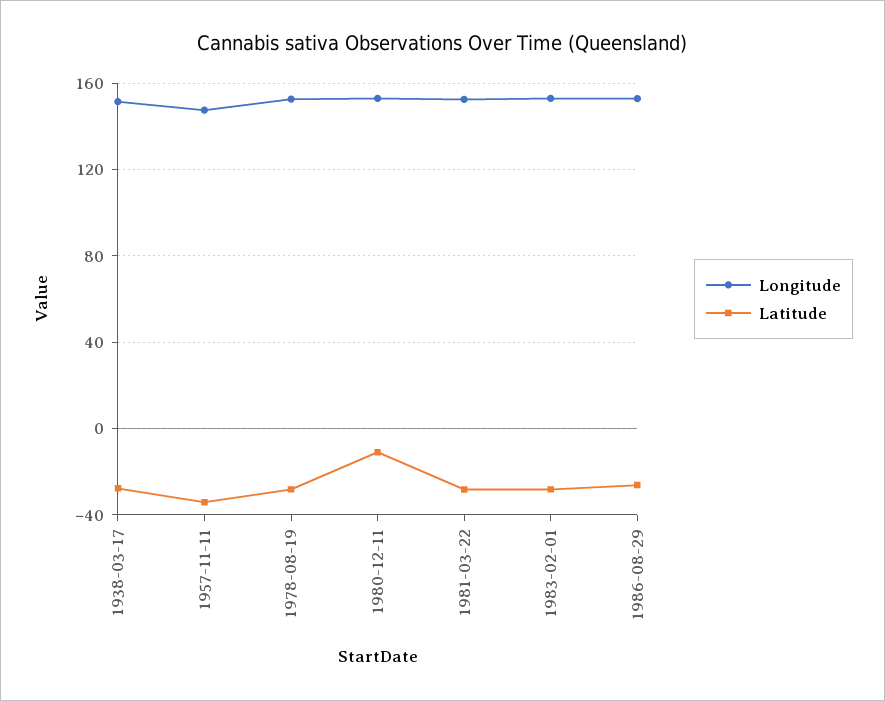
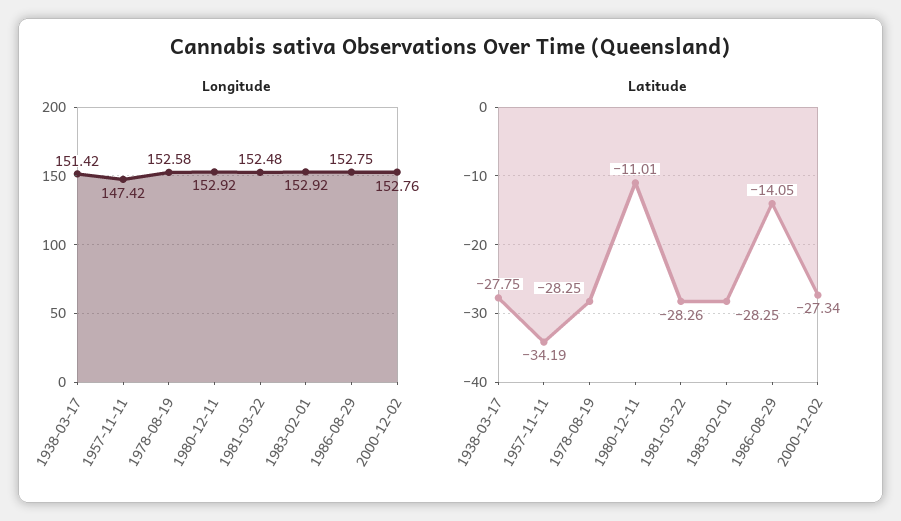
Latitude, 1986-08-29: -25 -> -14.05
Longitude, 2000-12-02: none -> 152.76
Latitude, 2000-12-02: none -> -27.34

